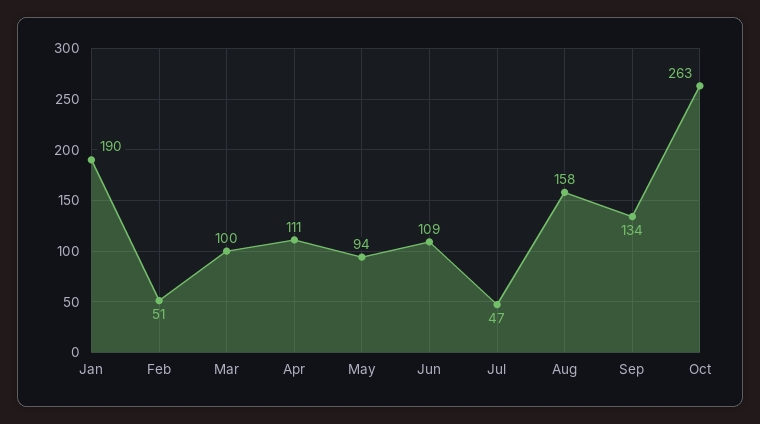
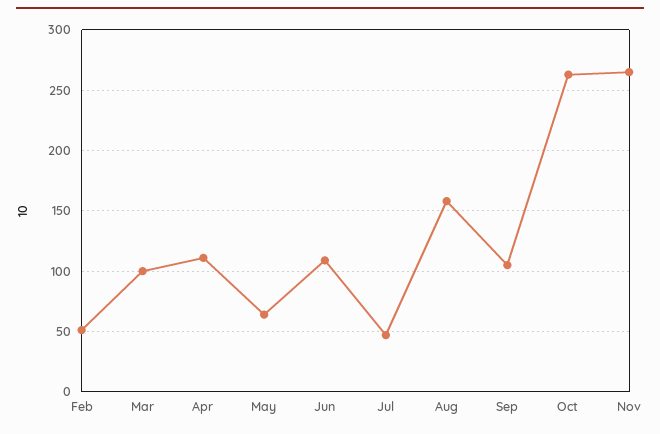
Jan: 190 -> none
May: 94 -> 65
Sep: 134 -> 105
Nov: none -> 265

